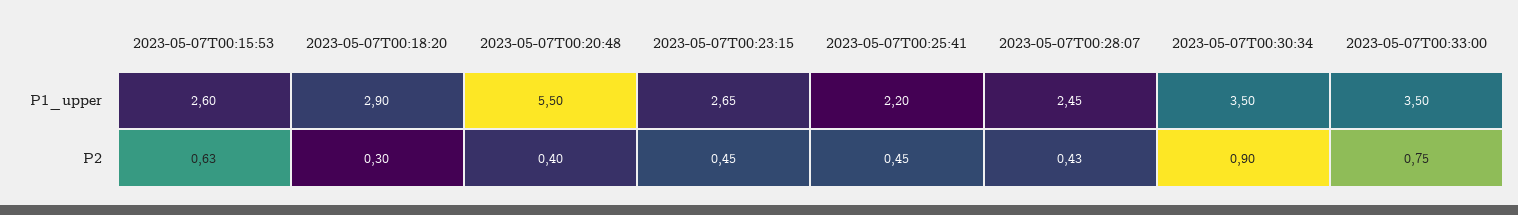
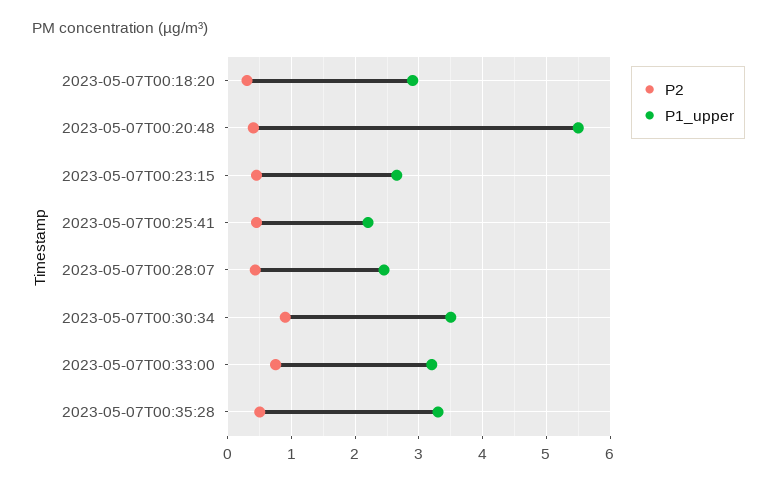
P1_upper, 2023-05-07T00:15:53: 2.6 -> none
P1_upper, 2023-05-07T00:33:00: 3.5 -> 3.2
P2, 2023-05-07T00:15:53: 0.63 -> none
P2, 2023-05-07T00:35:28: none -> 0.5
P1_upper, 2023-05-07T00:35:28: none -> 3.3

